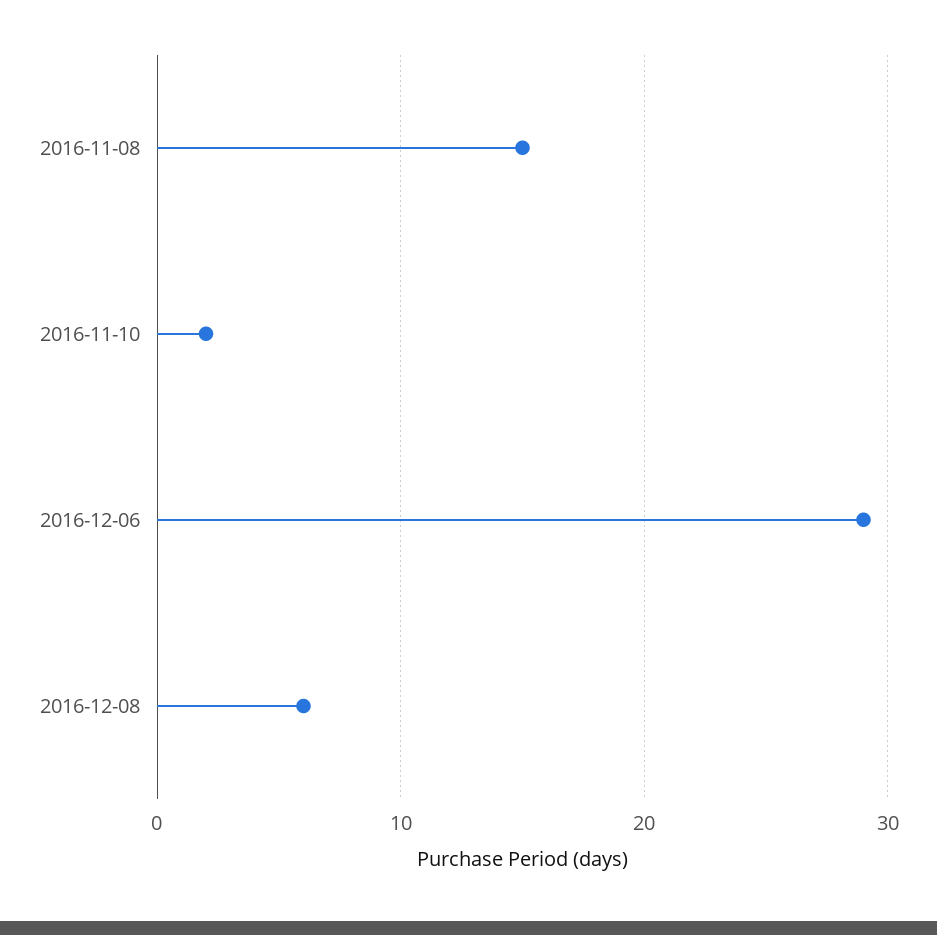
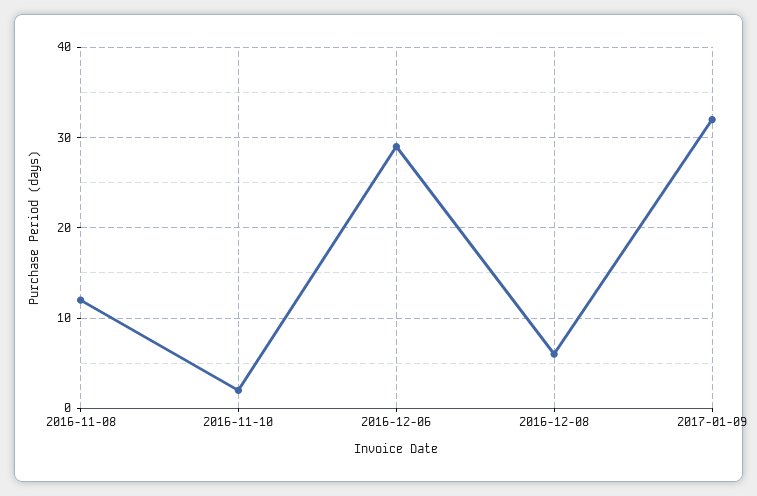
2016-11-08: 15 -> 12
2017-01-09: none -> 32

